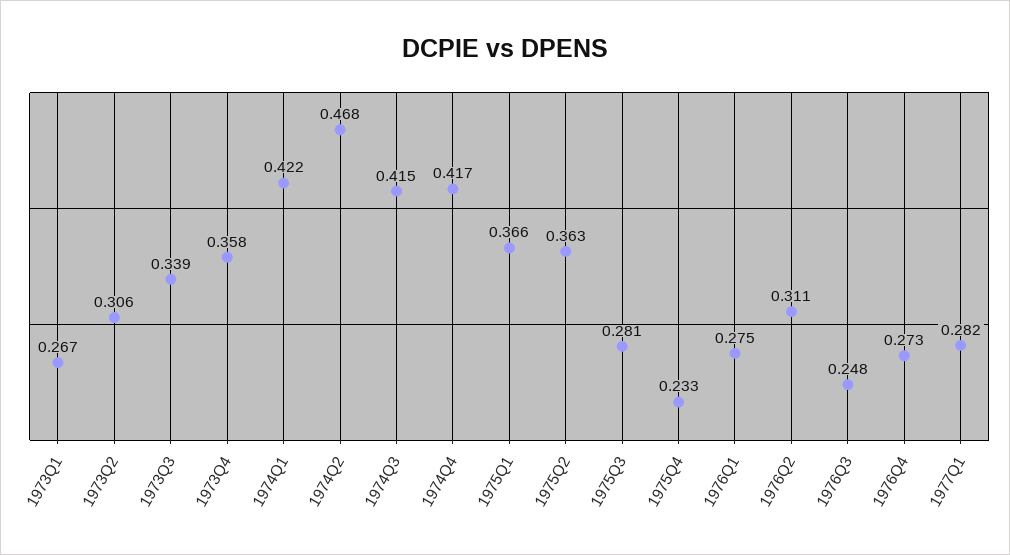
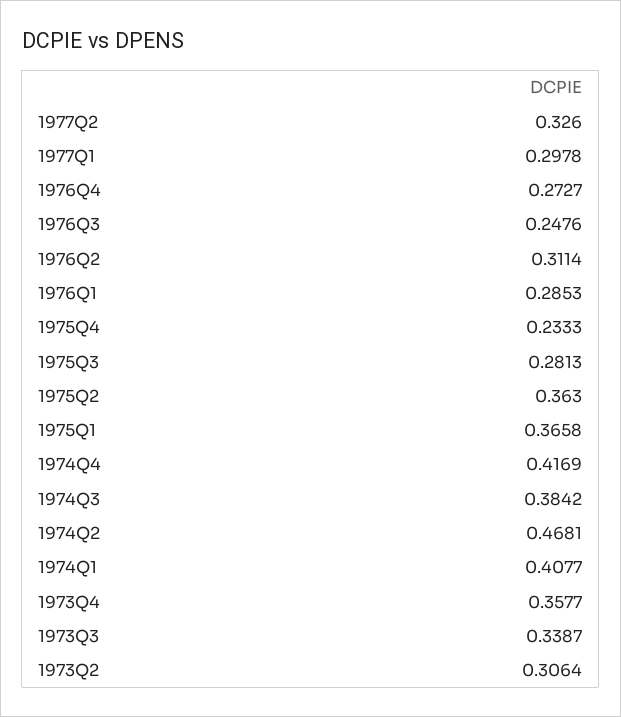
1973Q1: 0.267 -> none
1974Q1: 0.422 -> 0.4077
1974Q3: 0.415 -> 0.3842
1976Q1: 0.275 -> 0.2853
1977Q1: 0.282 -> 0.2978
1977Q2: none -> 0.326

